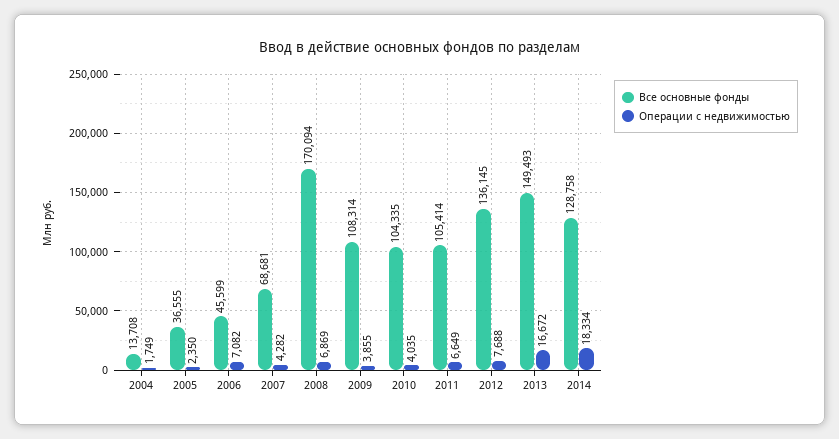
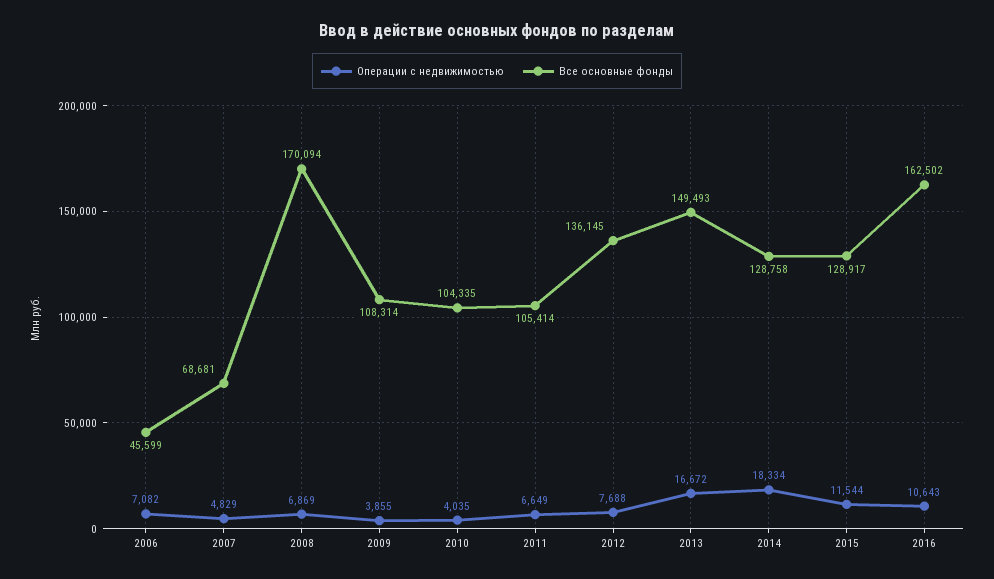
Все основные фонды, 2004: 13708 -> none
Операции с недвижимостью, 2004: 1749 -> none
Все основные фонды, 2005: 36555 -> none
Операции с недвижимостью, 2005: 2350 -> none
Операции с недвижимостью, 2007: 4282 -> 4829
Операции с недвижимостью, 2015: none -> 11544
Все основные фонды, 2015: none -> 128917
Операции с недвижимостью, 2016: none -> 10643
Все основные фонды, 2016: none -> 162502

